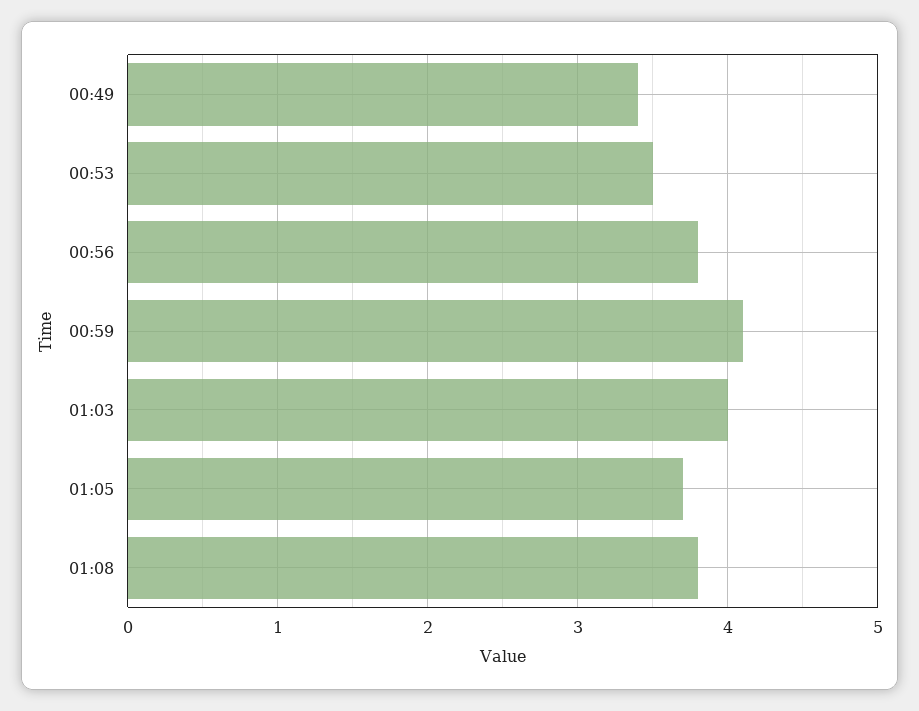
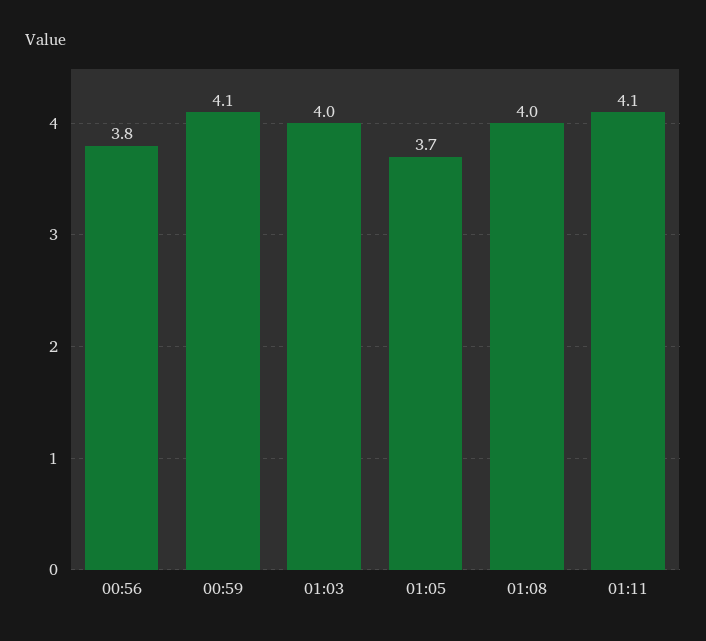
00:49: 3.4 -> none
00:53: 3.5 -> none
01:08: 3.8 -> 4
01:11: none -> 4.1

